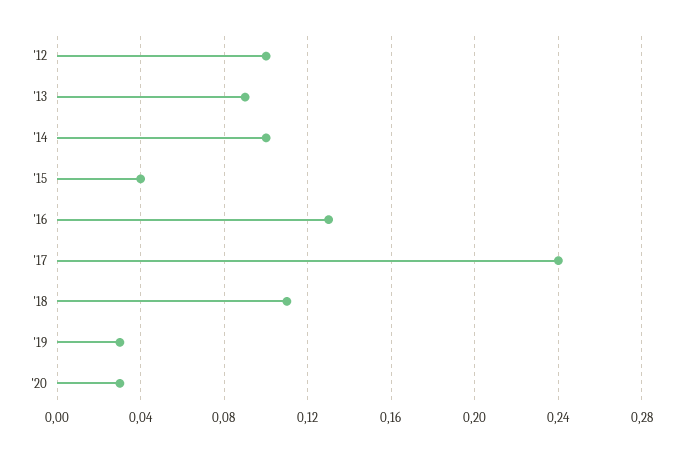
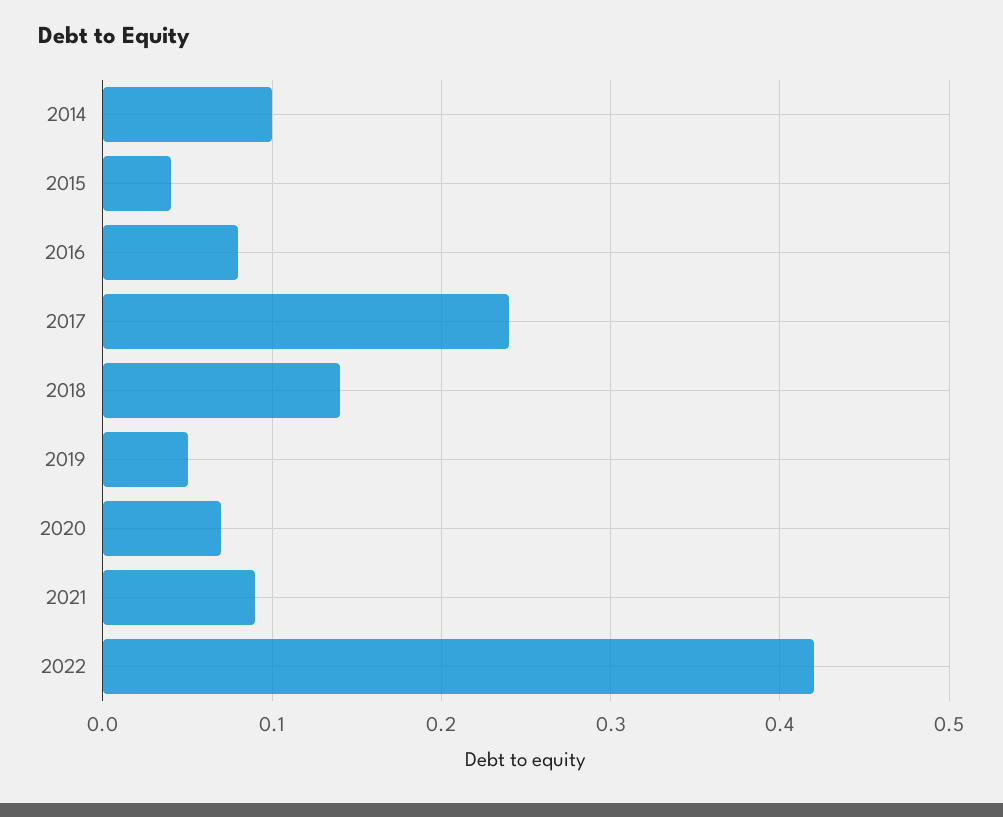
'12: 0.1 -> none
'13: 0.09 -> none
'16: 0.13 -> 0.08
'18: 0.11 -> 0.14
'19: 0.03 -> 0.05
'20: 0.03 -> 0.07
2021: none -> 0.09
2022: none -> 0.42

